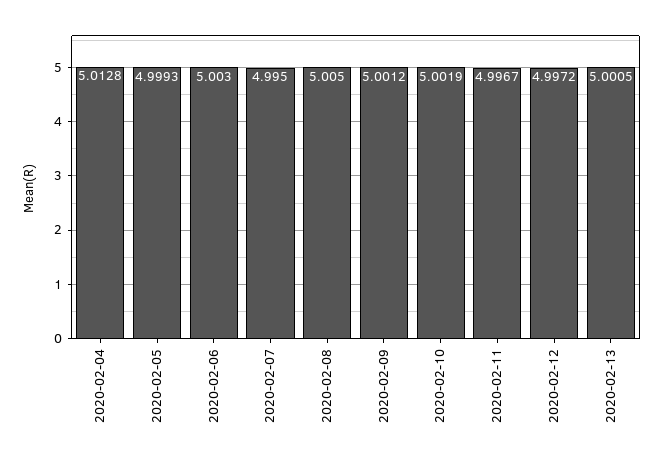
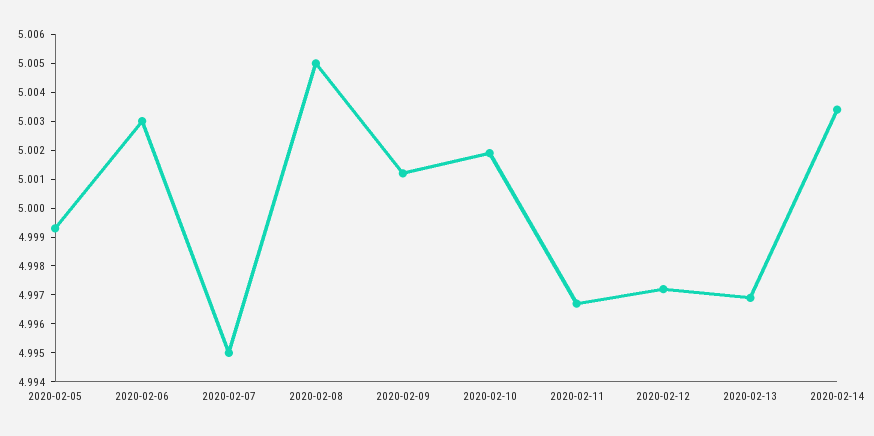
2020-02-04: 5.0128 -> none
2020-02-13: 5.0005 -> 4.997
2020-02-14: none -> 5.0035

